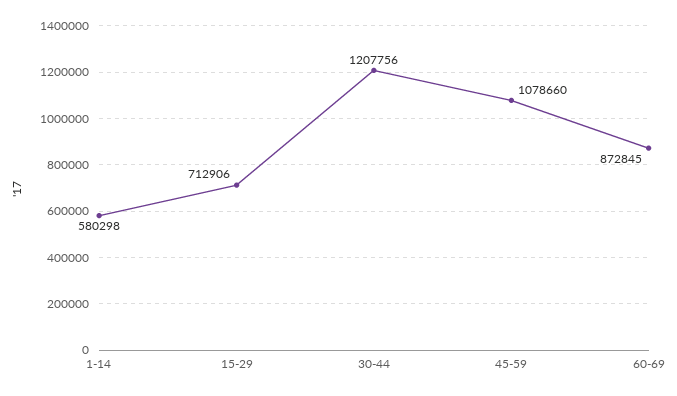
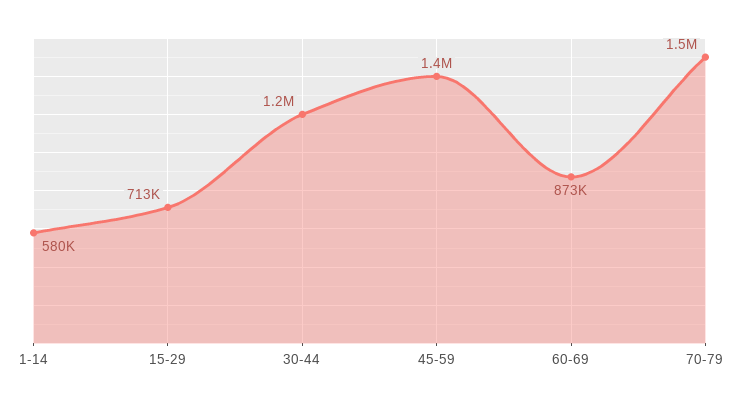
45-59: 1078660 -> 1400000
70-79: none -> 1500000

